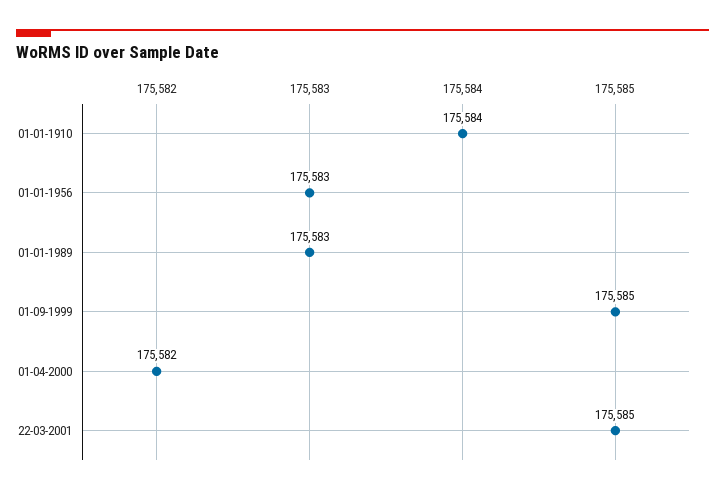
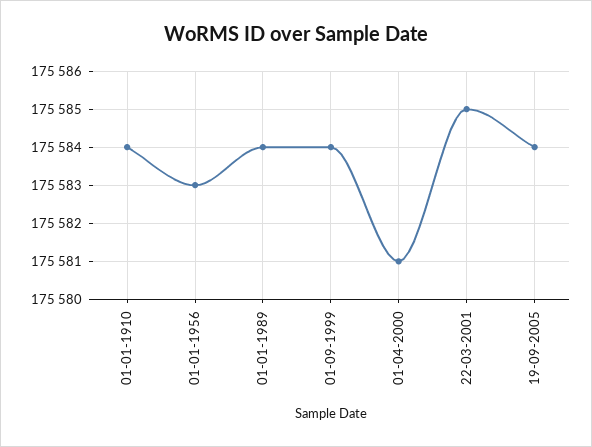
01-01-1989: 175583 -> 175584
01-09-1999: 175585 -> 175584
01-04-2000: 175582 -> 175581
19-09-2005: none -> 175584

